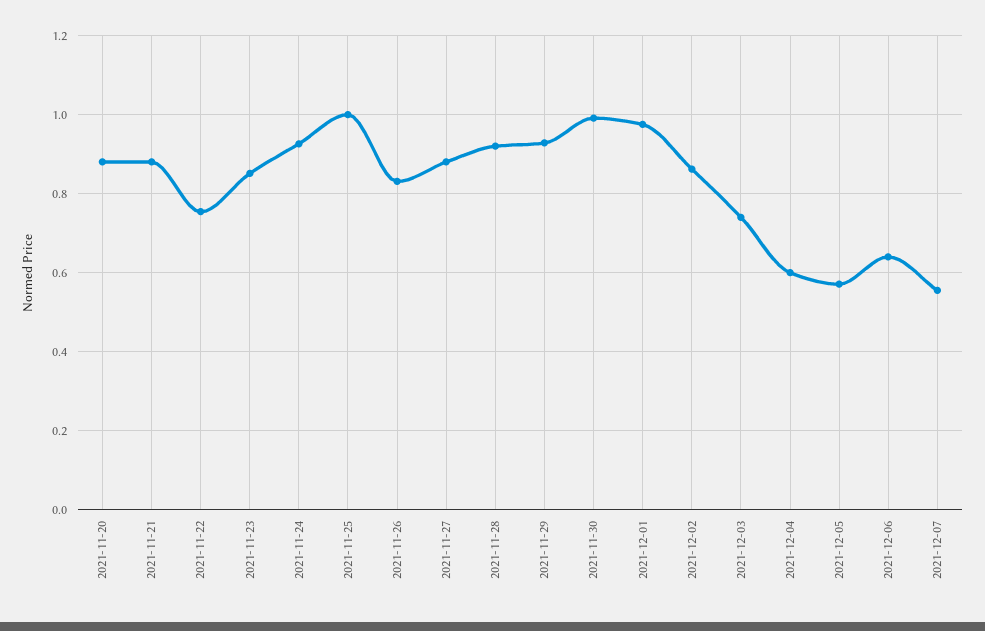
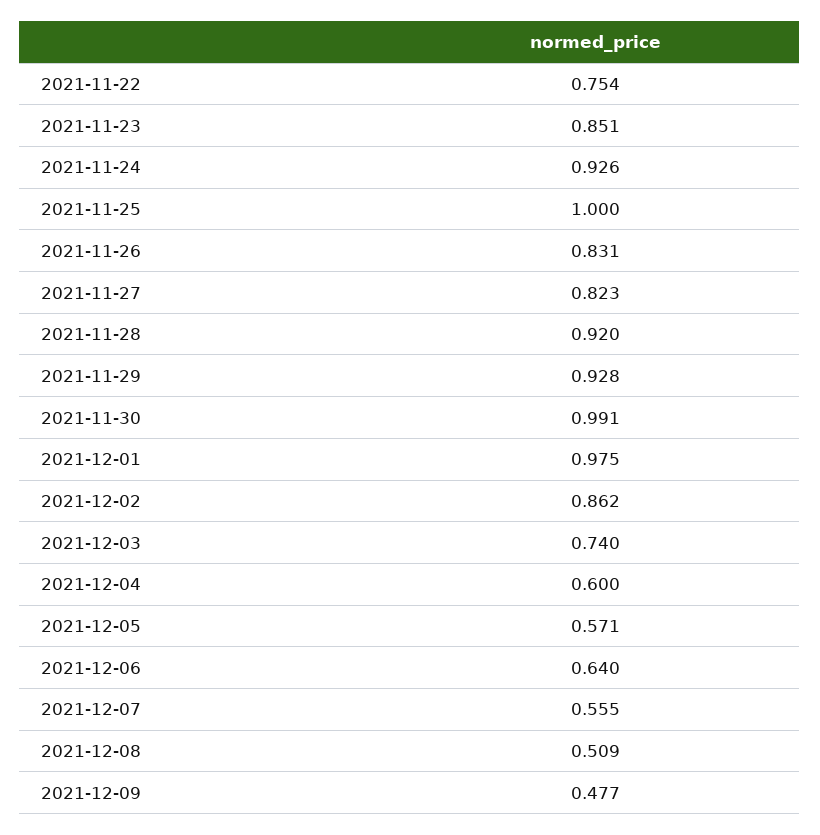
2021-11-20: 0.88 -> none
2021-11-21: 0.88 -> none
2021-11-27: 0.88 -> 0.823
2021-12-08: none -> 0.509
2021-12-09: none -> 0.477

